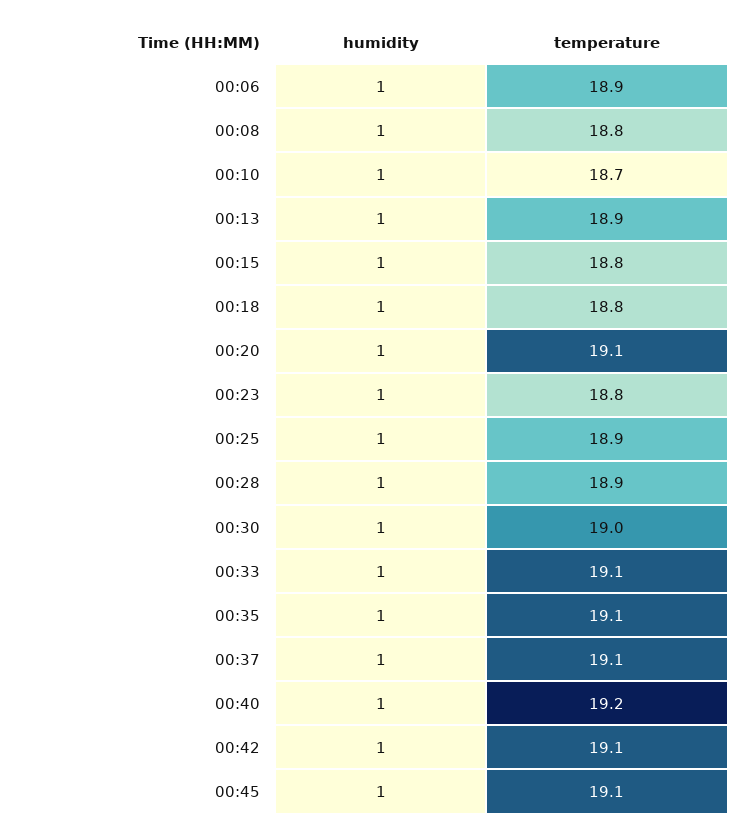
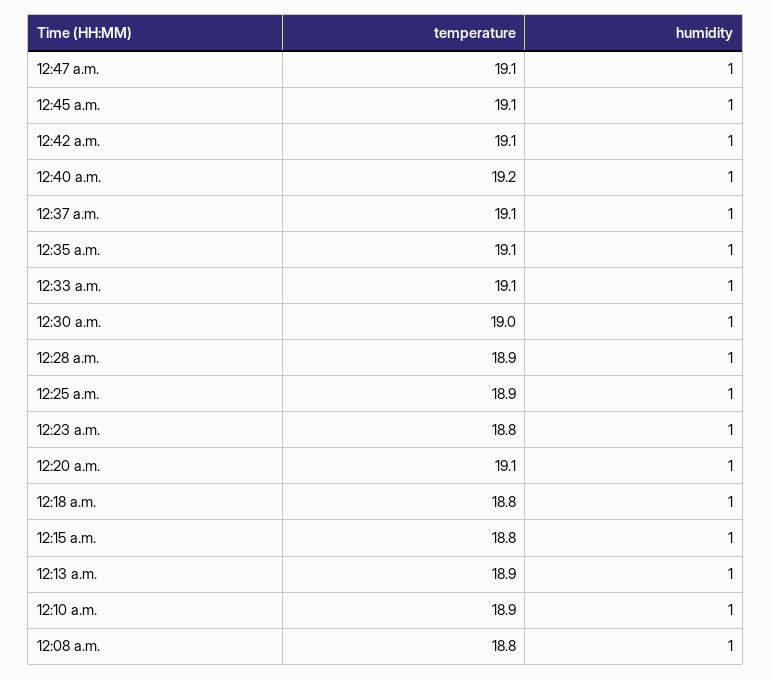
humidity, 00:06: 1 -> none
temperature, 00:06: 18.9 -> none
temperature, 00:10: 18.7 -> 18.9
temperature, 12:47 a.m.: none -> 19.1
humidity, 12:47 a.m.: none -> 1

